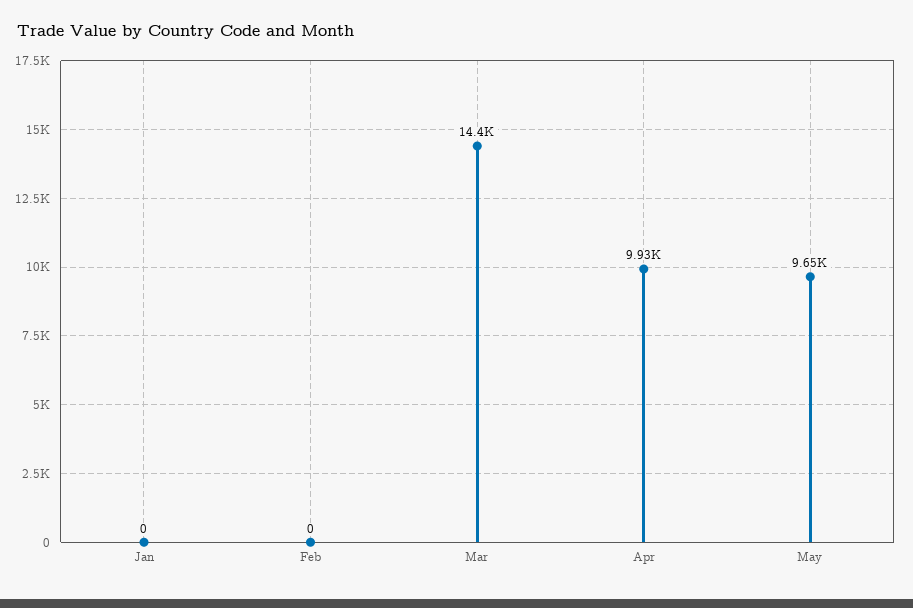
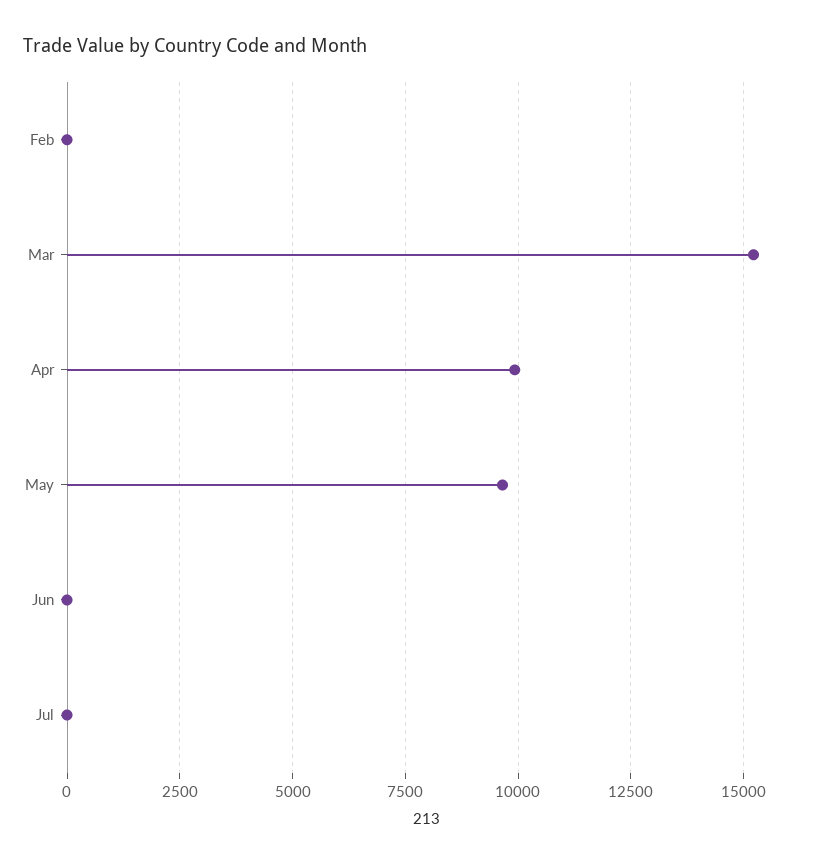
Jan: 0 -> none
Mar: 14400 -> 15250
Jun: none -> 0
Jul: none -> 0

